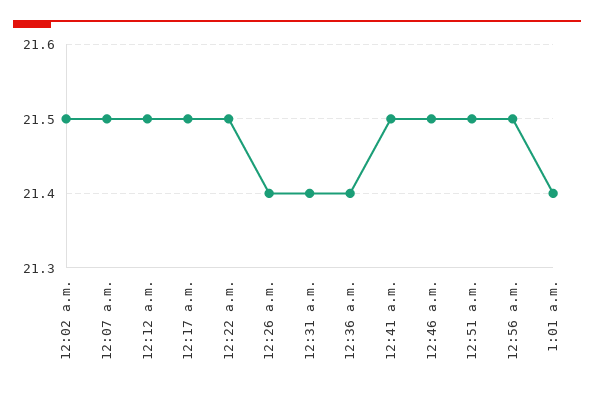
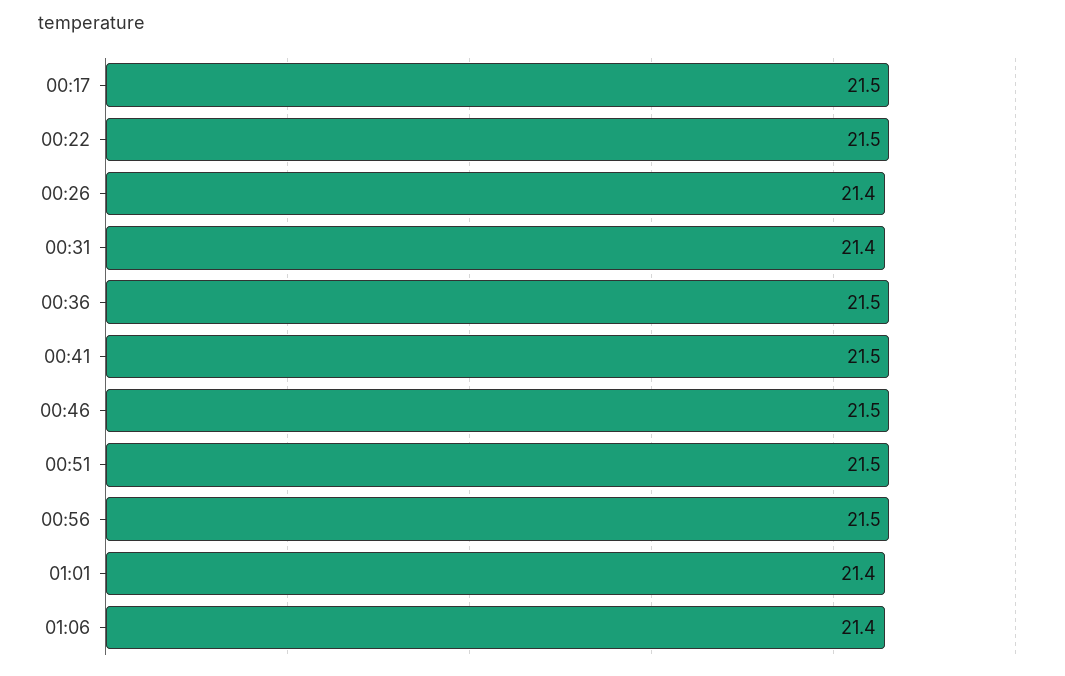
12:02 a.m.: 21.5 -> none
12:07 a.m.: 21.5 -> none
12:12 a.m.: 21.5 -> none
12:36 a.m.: 21.4 -> 21.5
01:06: none -> 21.4

